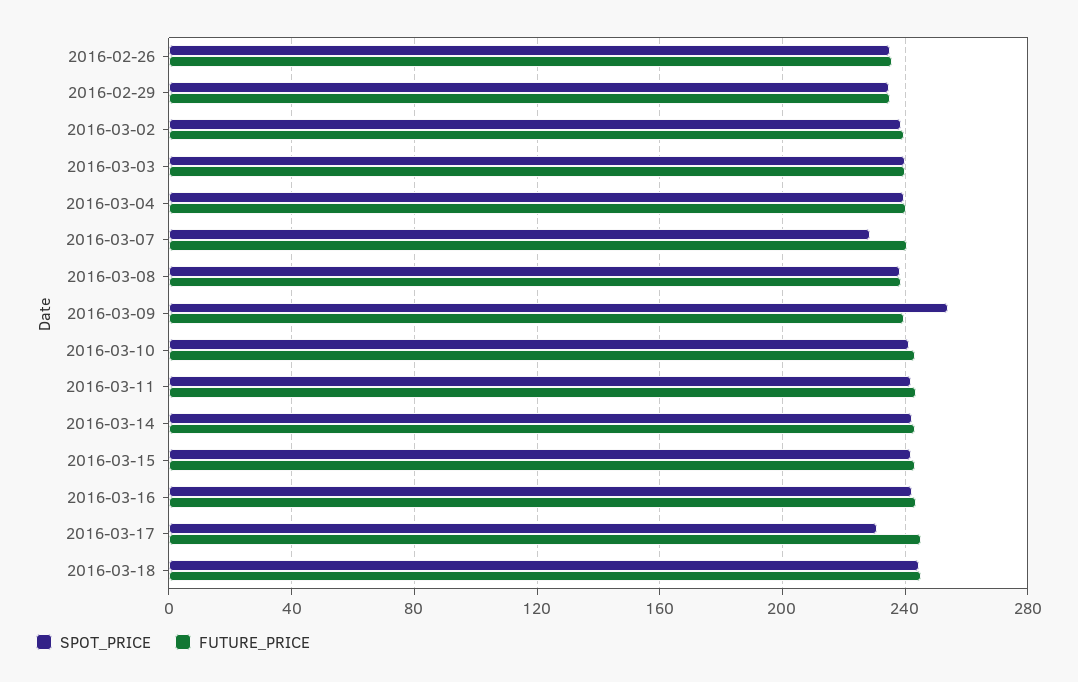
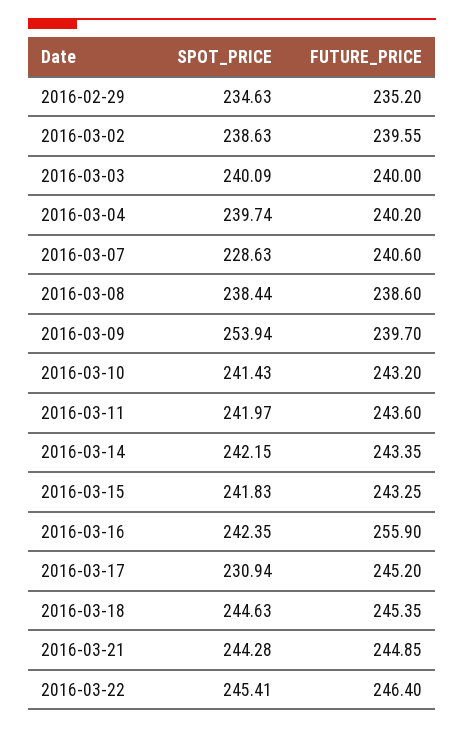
SPOT_PRICE, 2016-02-26: 235 -> none
FUTURE_PRICE, 2016-02-26: 235 -> none
FUTURE_PRICE, 2016-03-16: 245 -> 255.9
SPOT_PRICE, 2016-03-21: none -> 244.28
FUTURE_PRICE, 2016-03-21: none -> 244.85
SPOT_PRICE, 2016-03-22: none -> 245.41
FUTURE_PRICE, 2016-03-22: none -> 246.4

